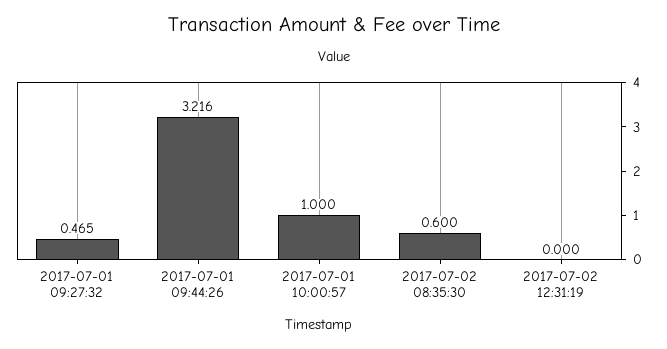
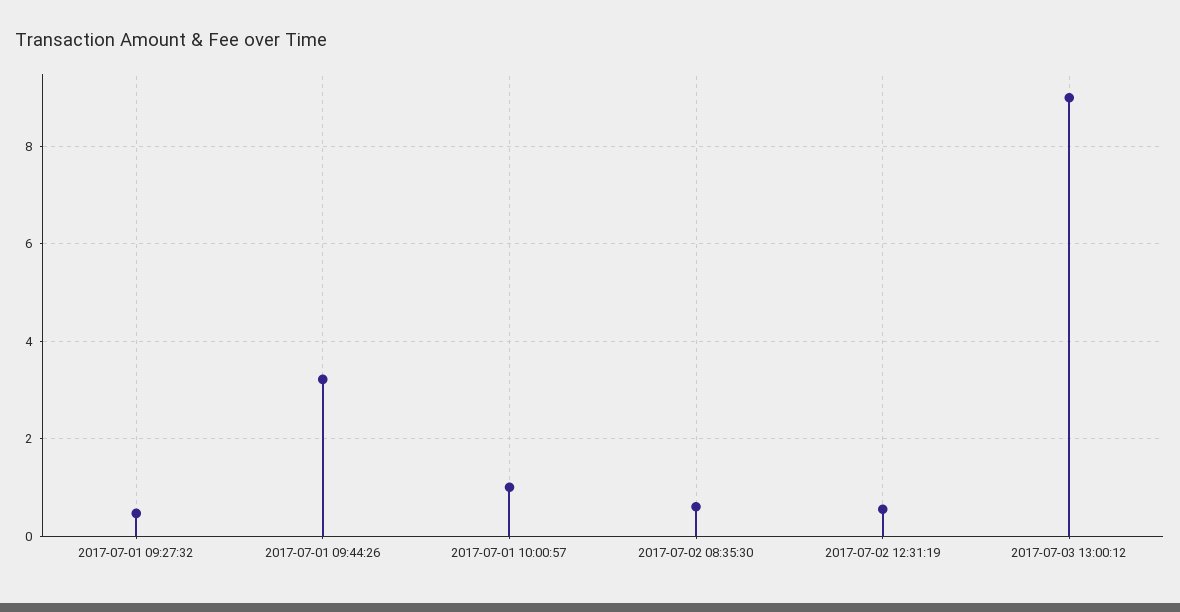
2017-07-02 12:31:19: 0 -> 0.6
2017-07-03 13:00:12: none -> 9

